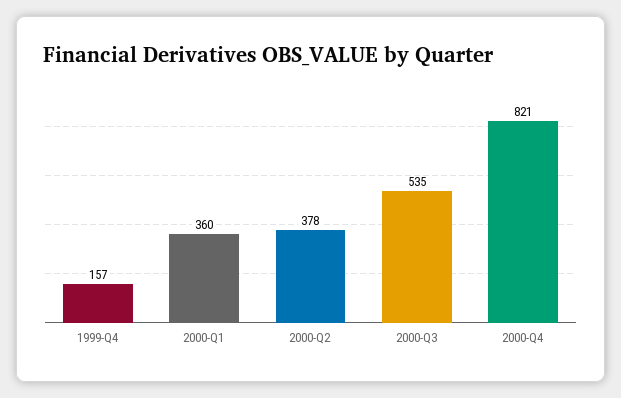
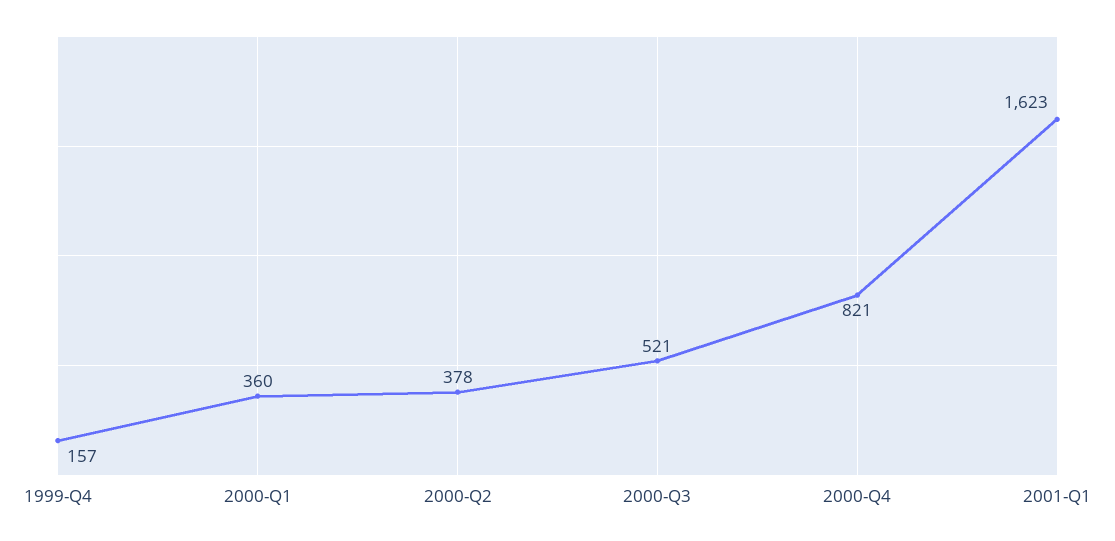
2000-Q3: 535 -> 521
2001-Q1: none -> 1623

